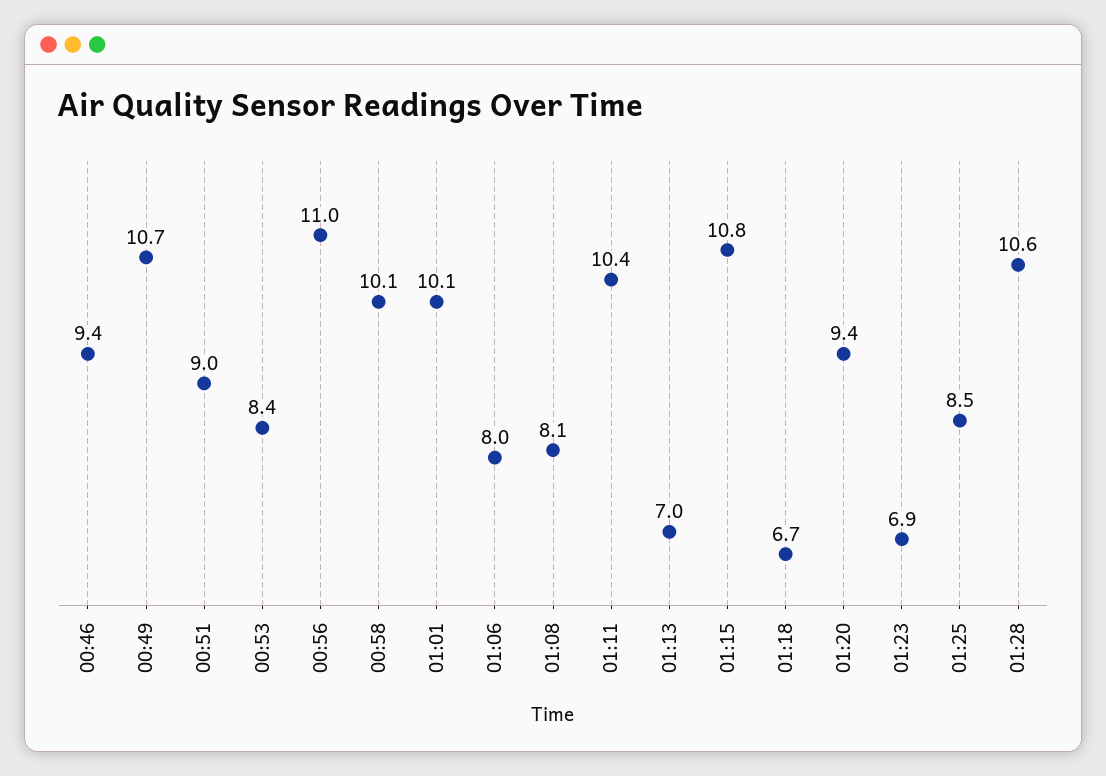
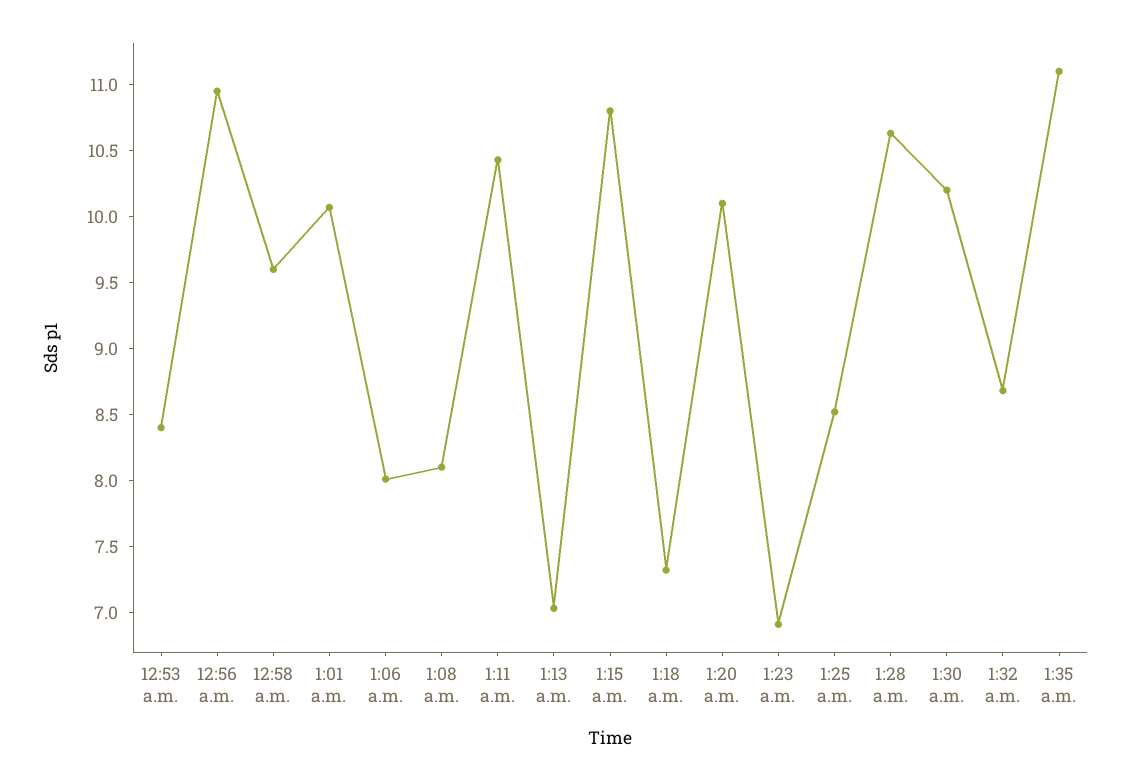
00:46: 9.4 -> none
00:49: 10.7 -> none
00:51: 9 -> none
00:58: 10.1 -> 9.6
01:18: 6.7 -> 7.3
01:20: 9.4 -> 10.1
1:30 a.m.: none -> 10.2
1:32 a.m.: none -> 8.7
1:35 a.m.: none -> 11.1

